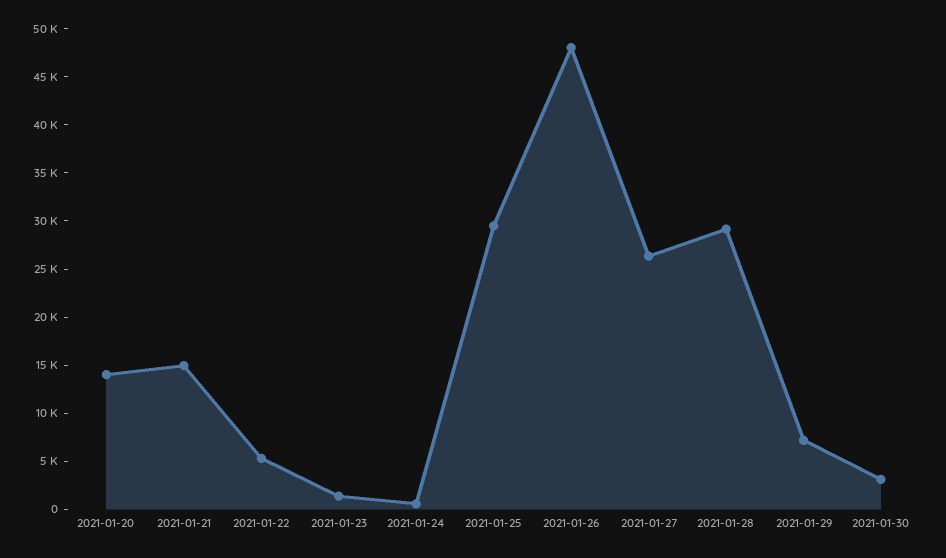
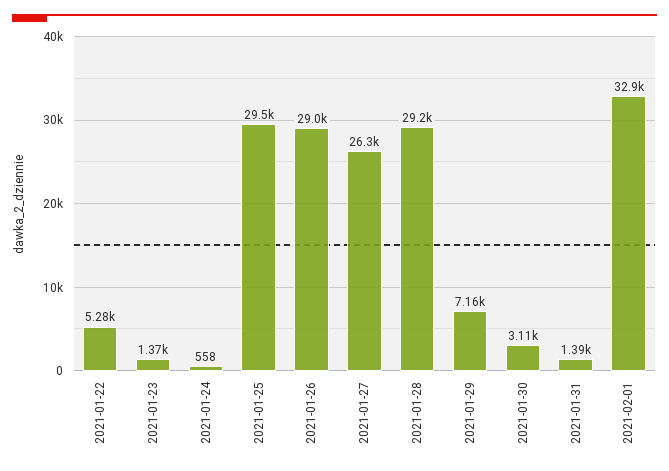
2021-01-20: 14000 -> none
2021-01-21: 15000 -> none
2021-01-26: 48000 -> 29000
2021-01-31: none -> 1390
2021-02-01: none -> 32900

